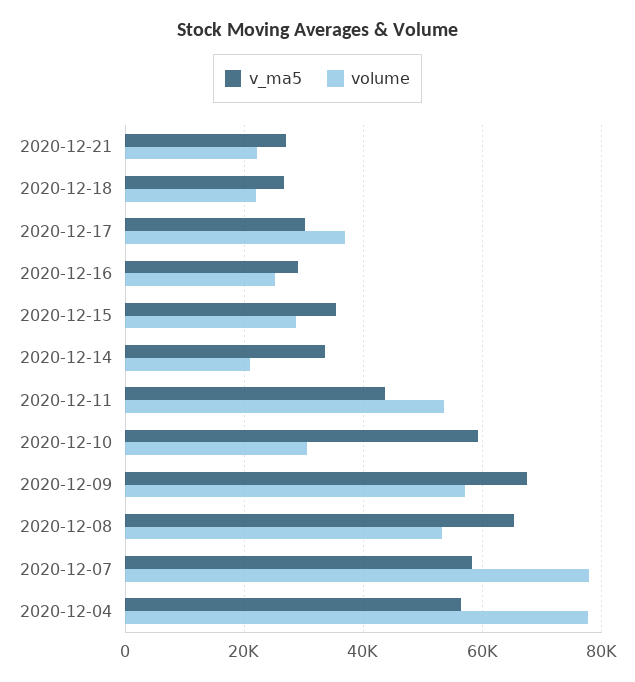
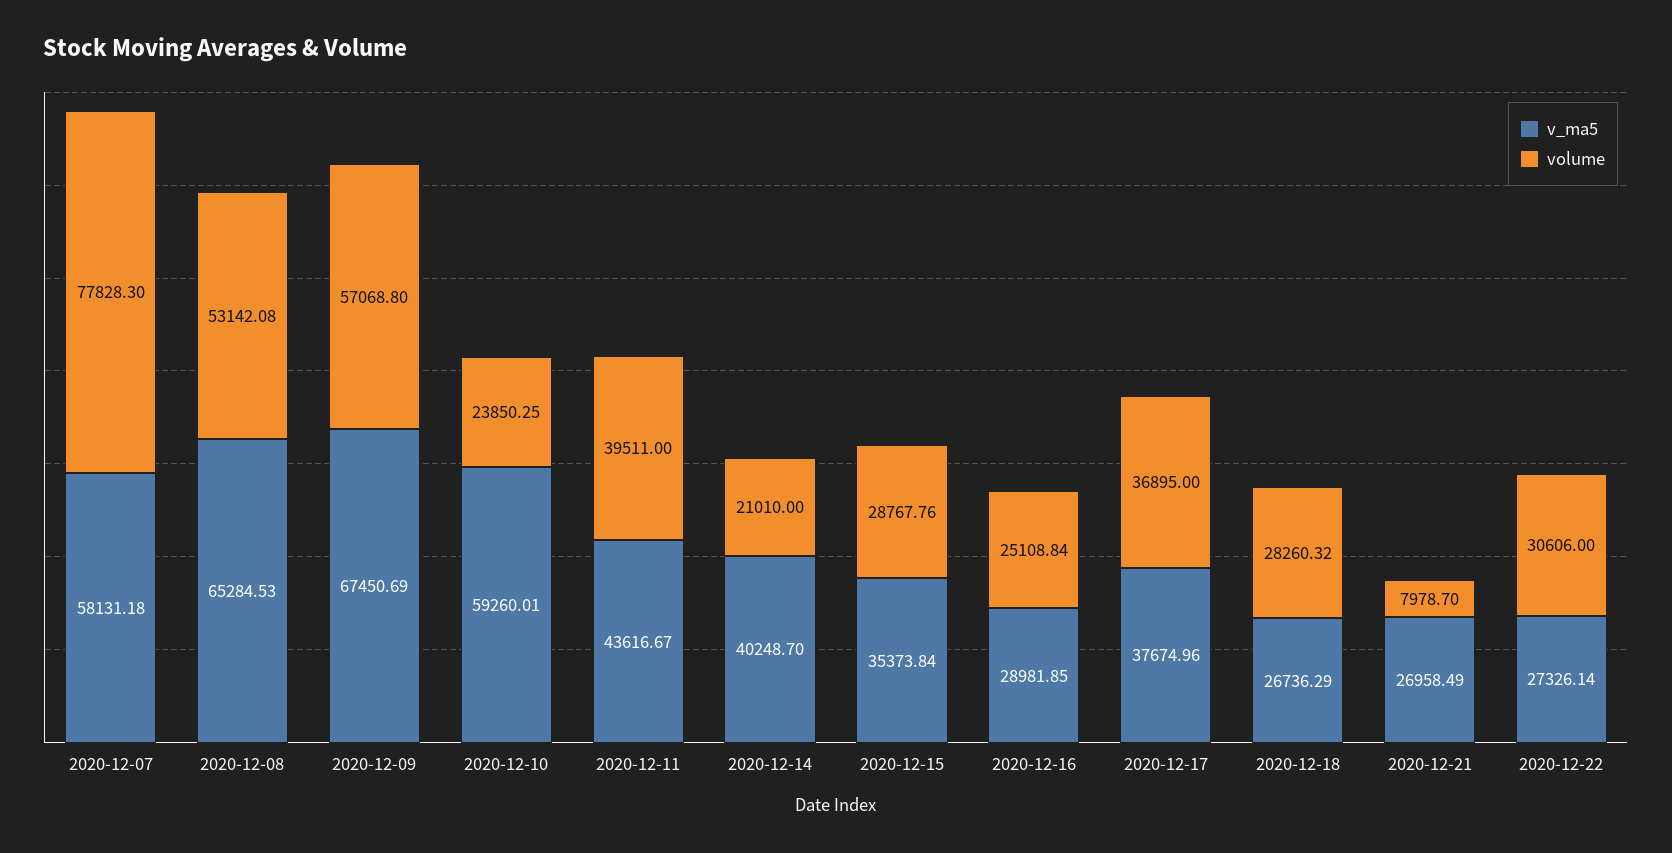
volume, 2020-12-21: 22000 -> 7978.7
volume, 2020-12-18: 22000 -> 28260.32
v_ma5, 2020-12-17: 30000 -> 37674.96
v_ma5, 2020-12-14: 34000 -> 40248.7
volume, 2020-12-11: 54000 -> 39511
volume, 2020-12-10: 30000 -> 23850.25
v_ma5, 2020-12-04: 56000 -> none
volume, 2020-12-04: 78000 -> none
v_ma5, 2020-12-22: none -> 27326.14
volume, 2020-12-22: none -> 30606

